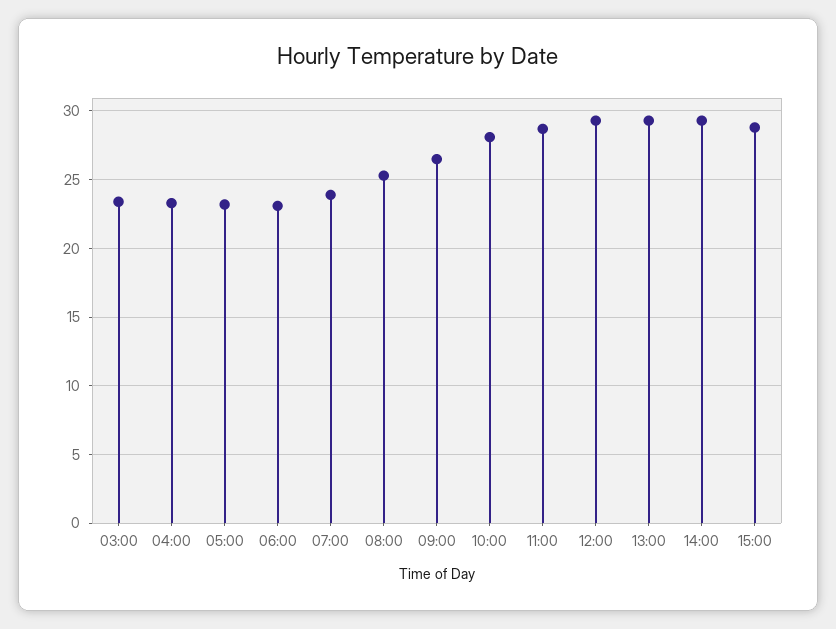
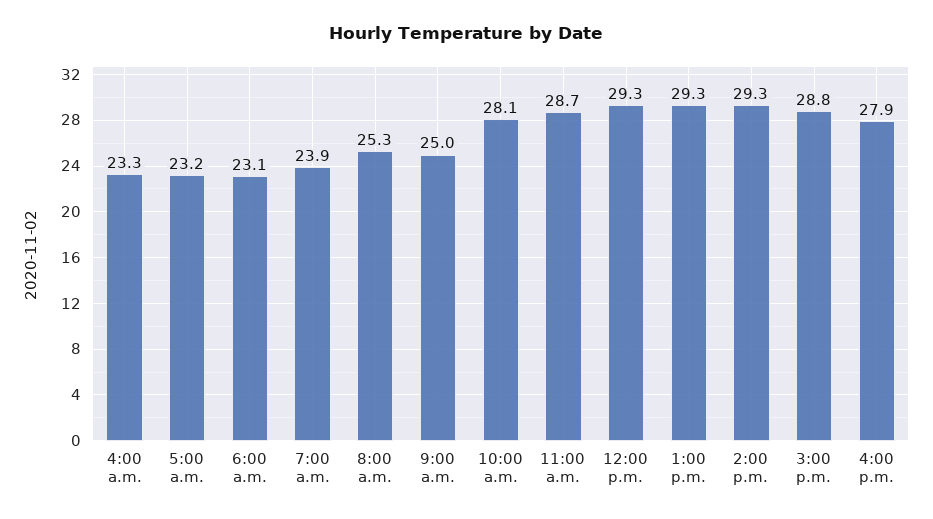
03:00: 23.5 -> none
09:00: 26.5 -> 25
4:00 p.m.: none -> 27.9

